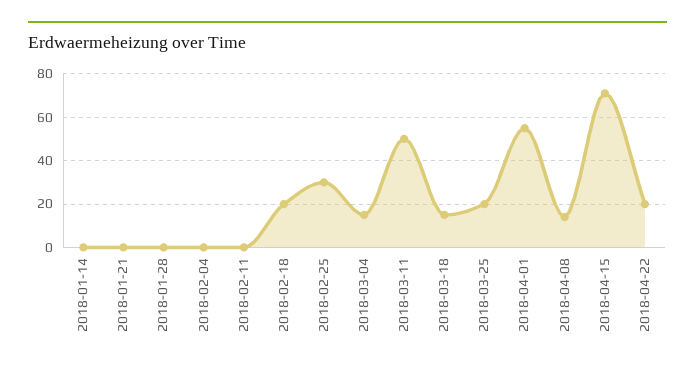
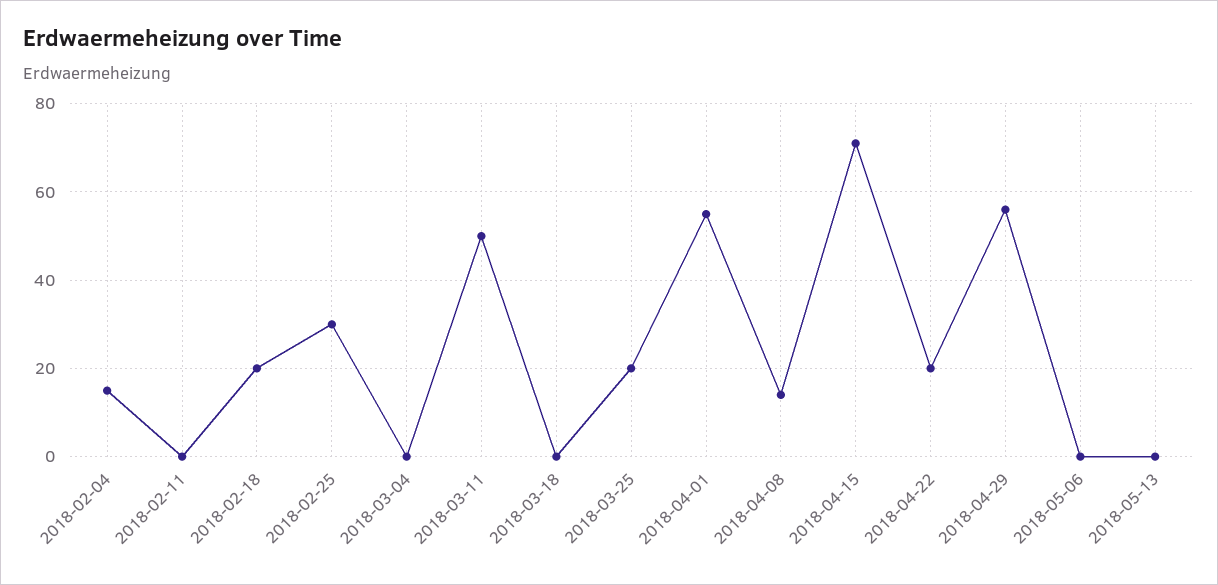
2018-01-14: 0 -> none
2018-01-21: 0 -> none
2018-01-28: 0 -> none
2018-02-04: 0 -> 15
2018-03-04: 15 -> 0
2018-03-18: 15 -> 0
2018-04-29: none -> 55
2018-05-06: none -> 0
2018-05-13: none -> 0

